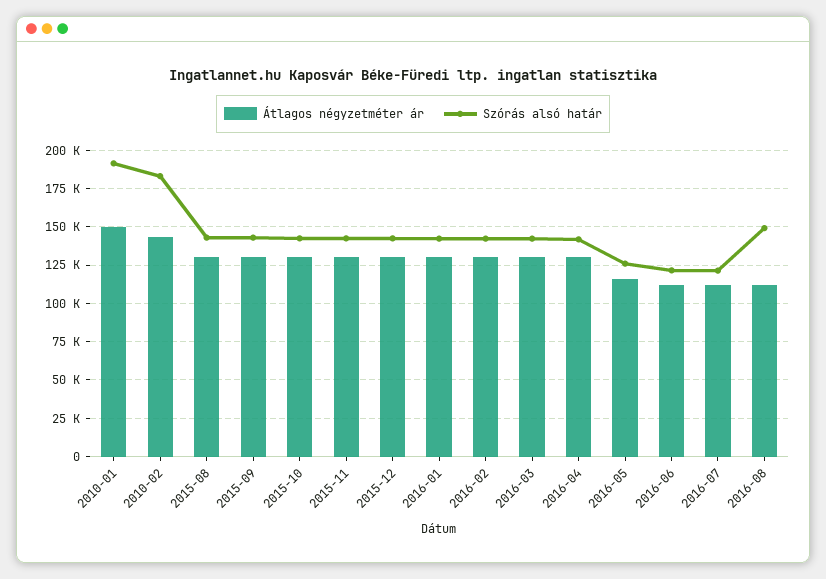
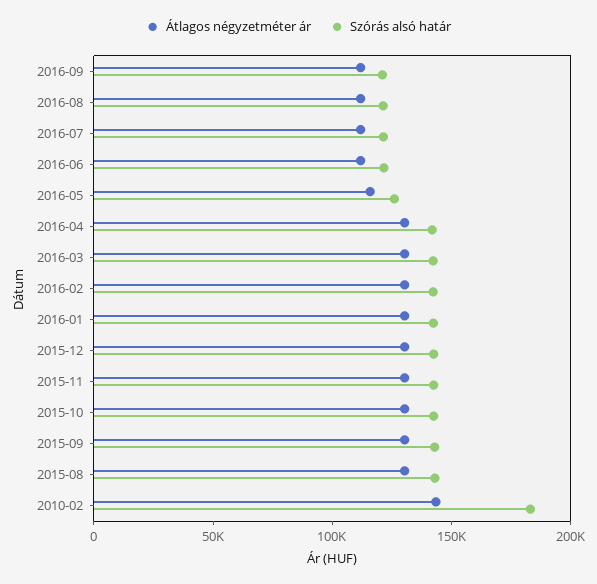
Átlagos négyzetméter ár, 2010-01: 150000 -> none
Szórás alsó határ, 2010-01: 190000 -> none
Szórás alsó határ, 2016-08: 150000 -> 120000
Átlagos négyzetméter ár, 2016-09: none -> 110000
Szórás alsó határ, 2016-09: none -> 120000

